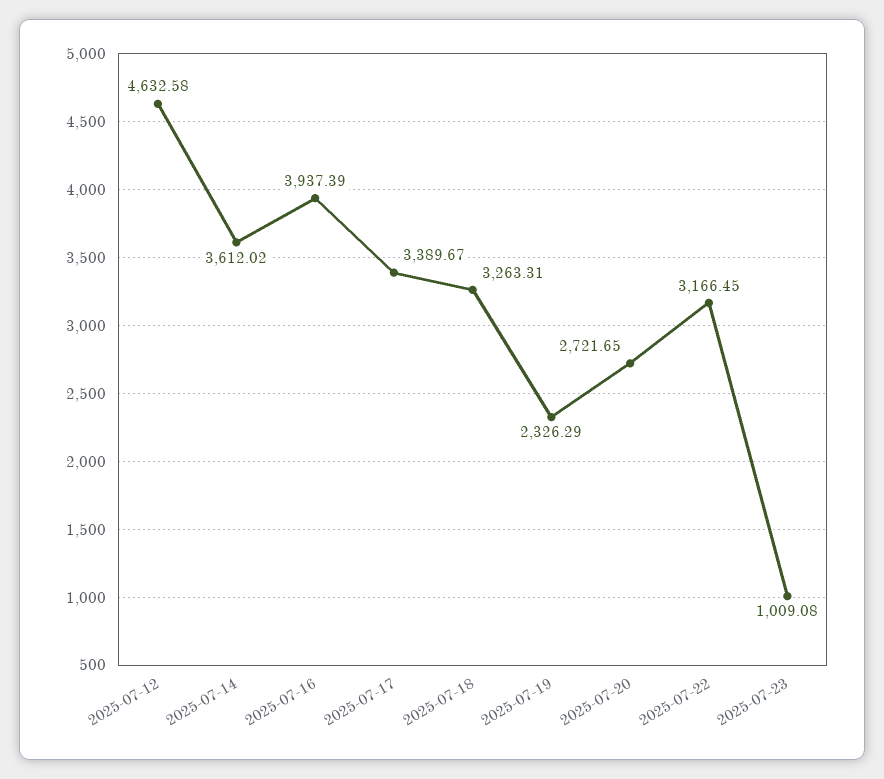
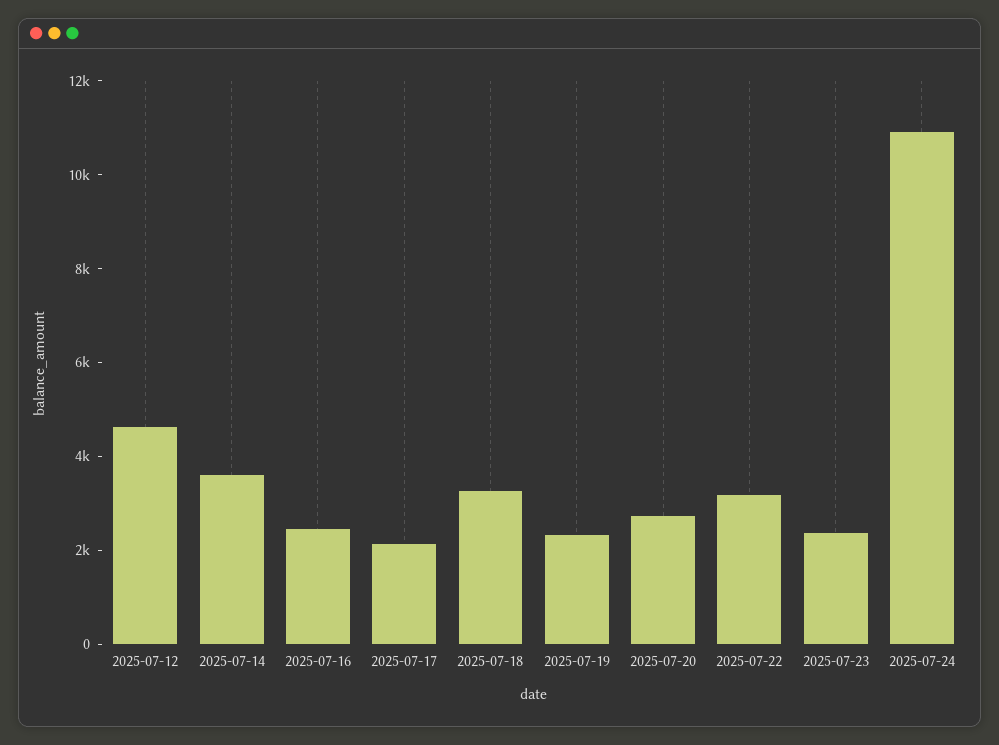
2025-07-16: 3937.39 -> 2500
2025-07-17: 3389.67 -> 2000
2025-07-23: 1009.08 -> 2500
2025-07-24: none -> 11000

